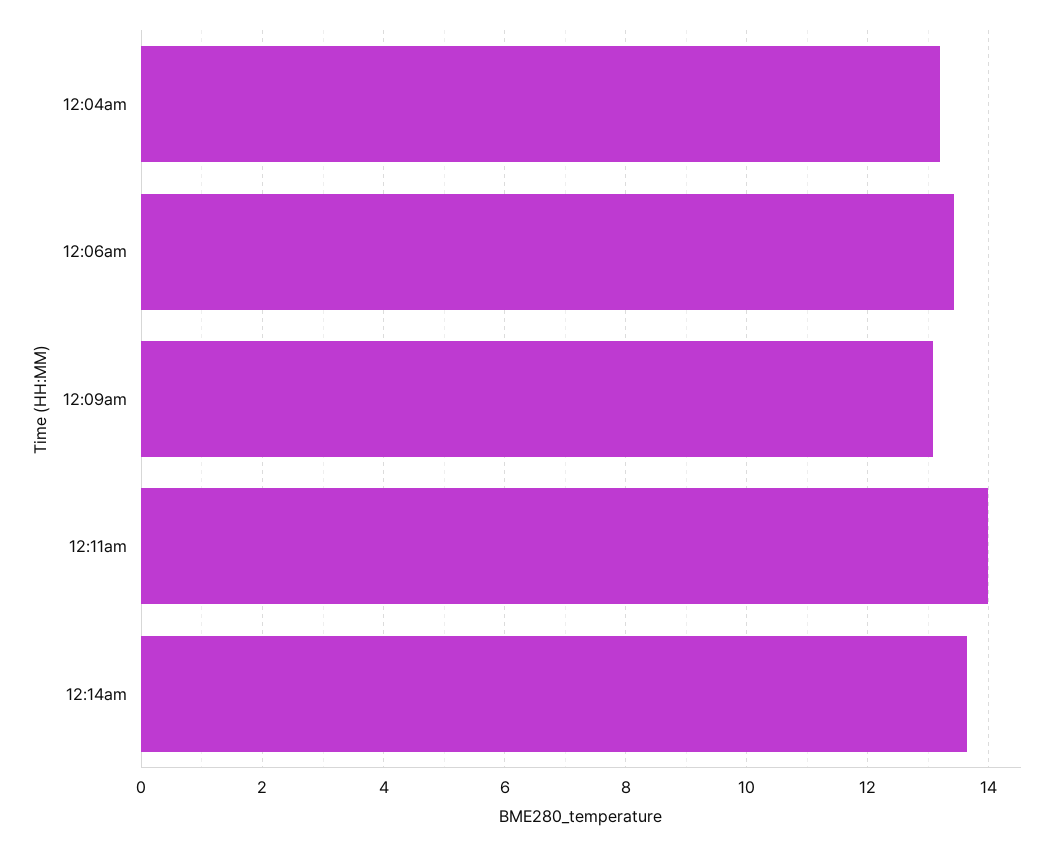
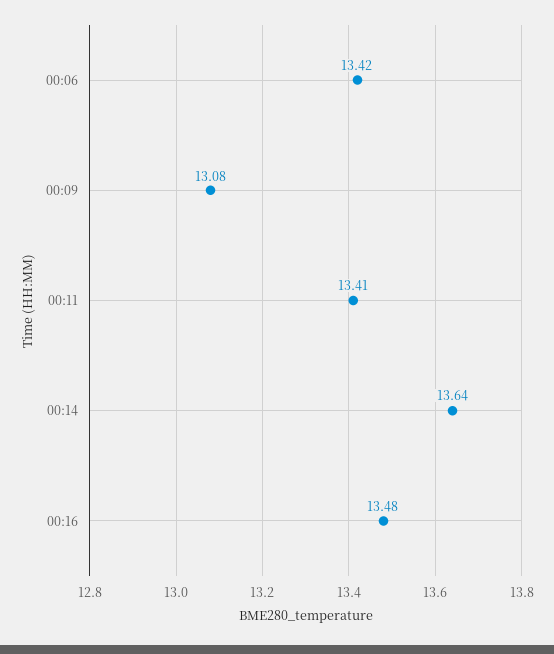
12:04am: 13.2 -> none
12:11am: 14 -> 13.41
00:16: none -> 13.48

